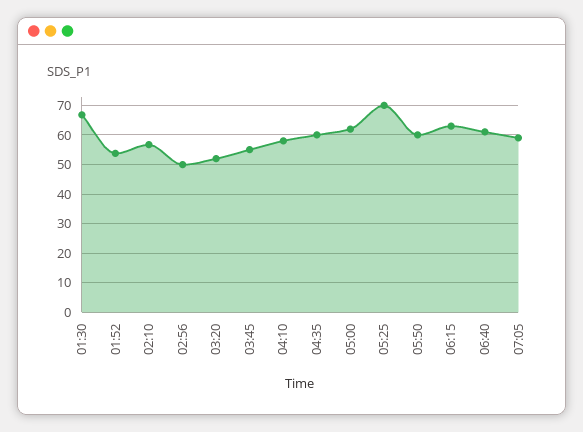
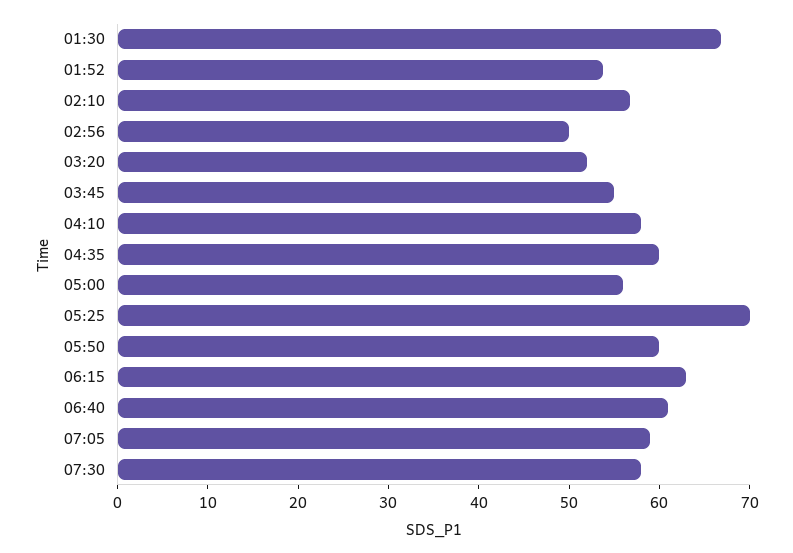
05:00: 62.5 -> 56
07:30: none -> 58

